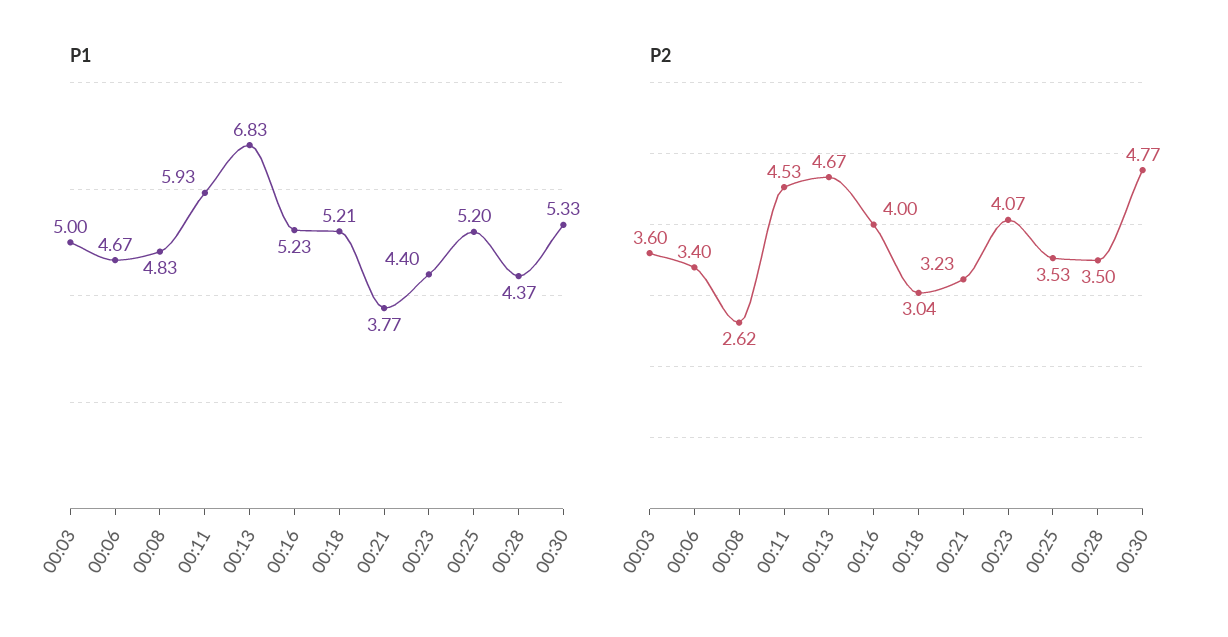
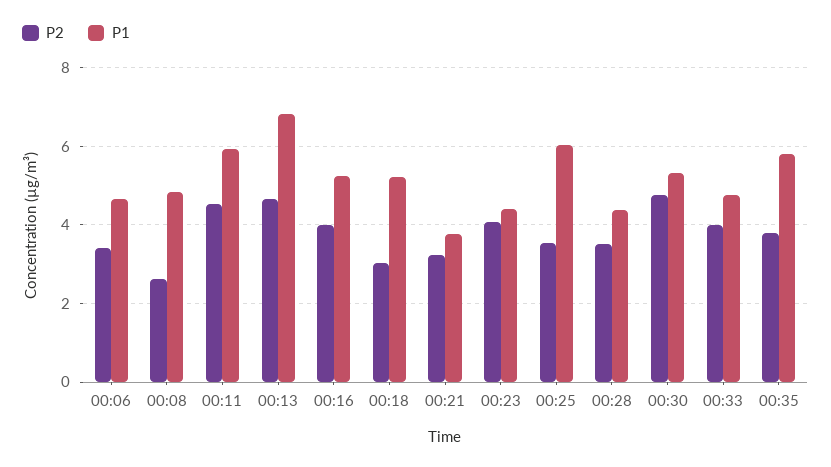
P1, 00:03: 5 -> none
P1, 00:25: 5.2 -> 6
P2, 00:03: 3.6 -> none
P2, 00:33: none -> 4
P1, 00:33: none -> 4.8
P2, 00:35: none -> 3.8
P1, 00:35: none -> 5.8

